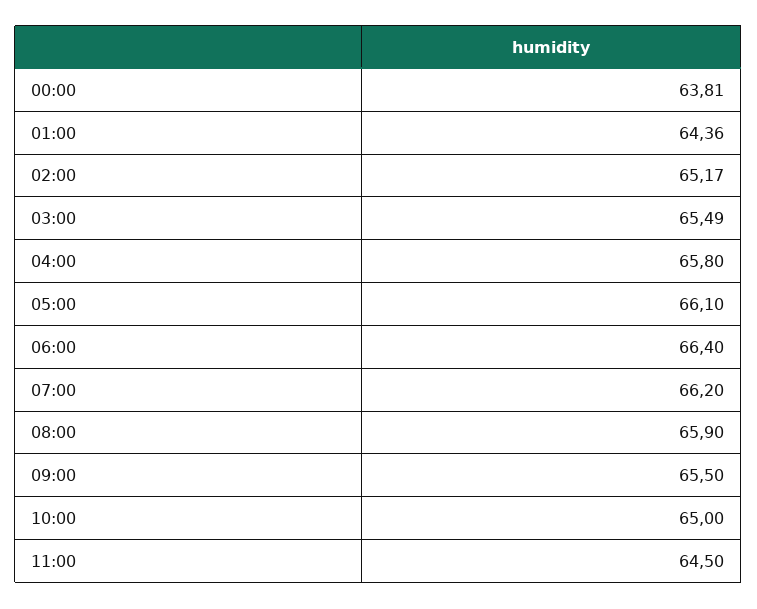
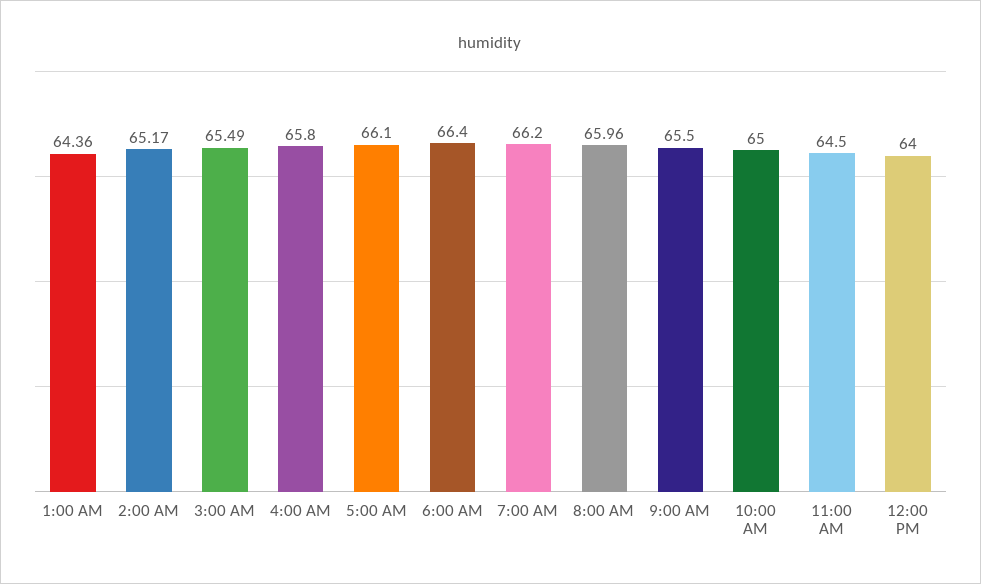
00:00: 63.81 -> none
08:00: 65.9 -> 65.96
12:00 PM: none -> 64

